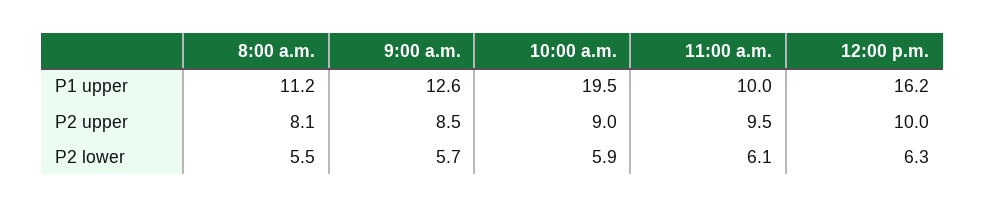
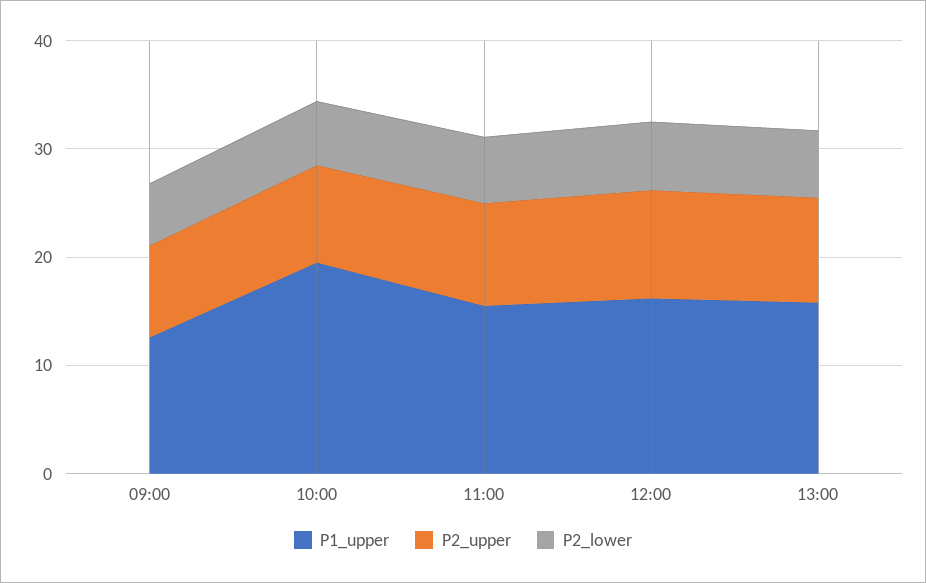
P1 upper, 8:00 a.m.: 11.2 -> none
P1 upper, 11:00 a.m.: 10 -> 16
P2 upper, 8:00 a.m.: 8.1 -> none
P2 lower, 8:00 a.m.: 5.5 -> none
P1 upper, 13:00: none -> 16
P2 upper, 13:00: none -> 10
P2 lower, 13:00: none -> 6

